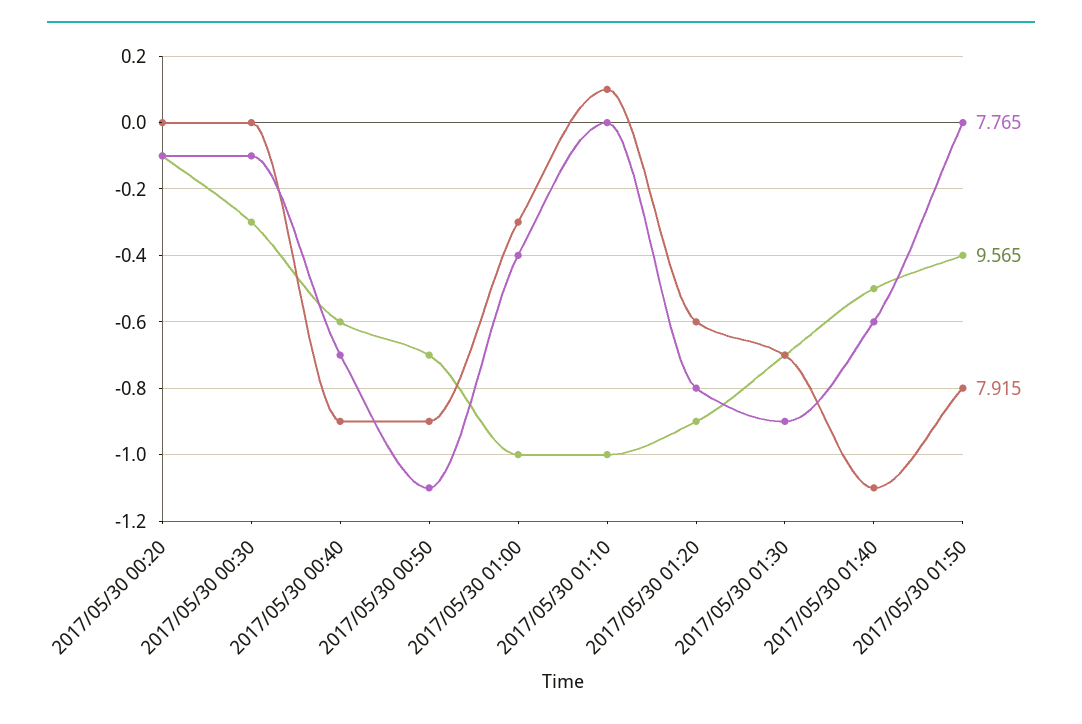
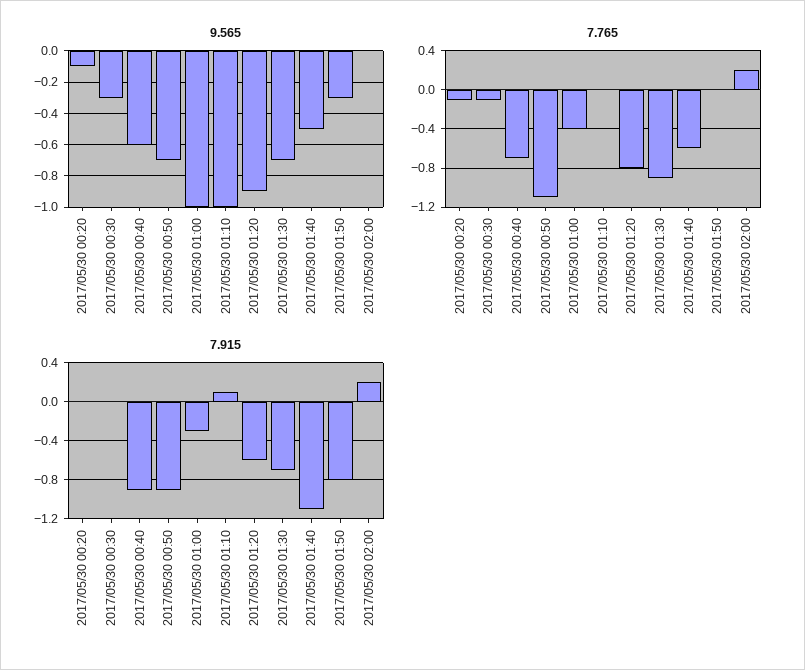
9.565, 2017/05/30 01:50: -0.4 -> -0.3
9.565, 2017/05/30 02:00: none -> 0
7.765, 2017/05/30 02:00: none -> 0.2
7.915, 2017/05/30 02:00: none -> 0.2

